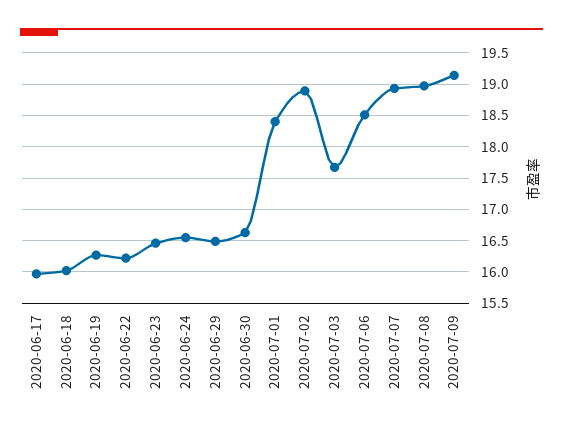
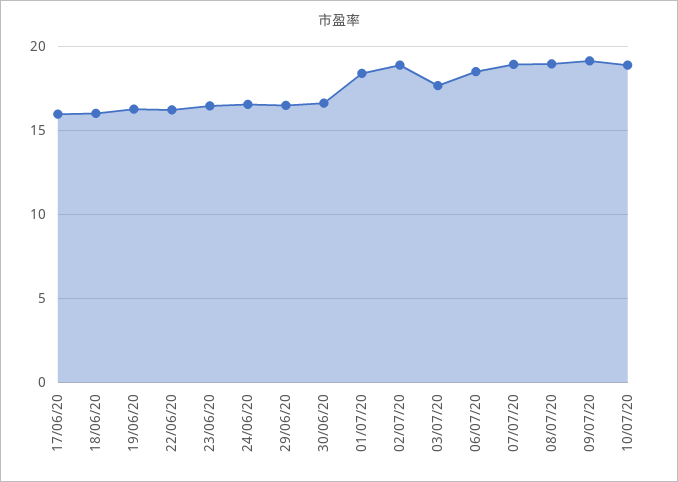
10/07/20: none -> 19

